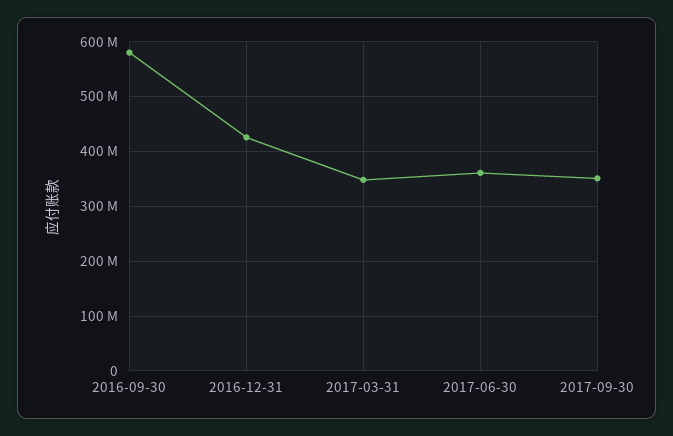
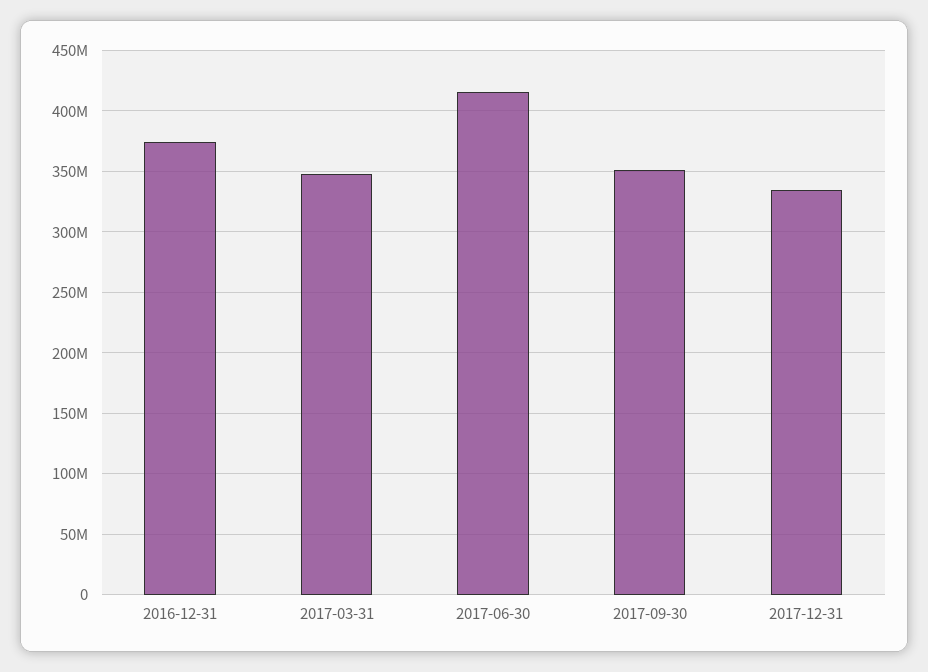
2016-09-30: 580000000 -> none
2016-12-31: 420000000 -> 375000000
2017-06-30: 360000000 -> 415000000
2017-12-31: none -> 335000000

